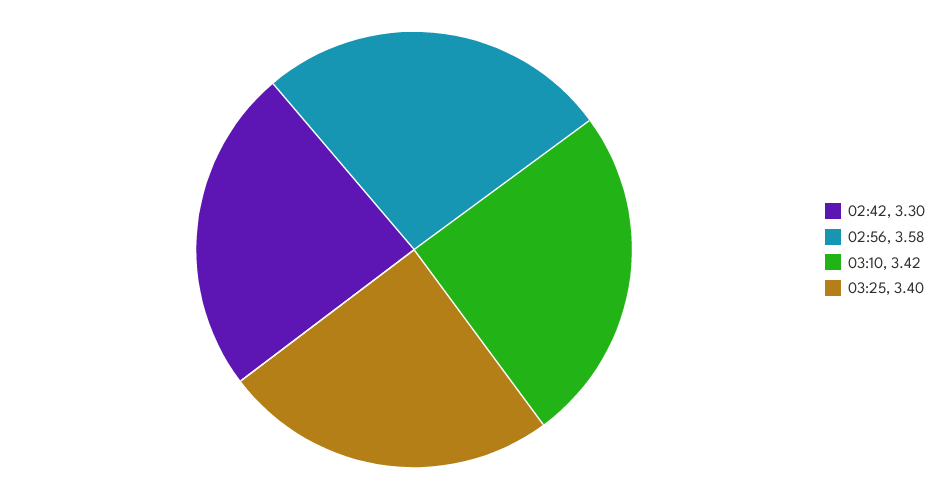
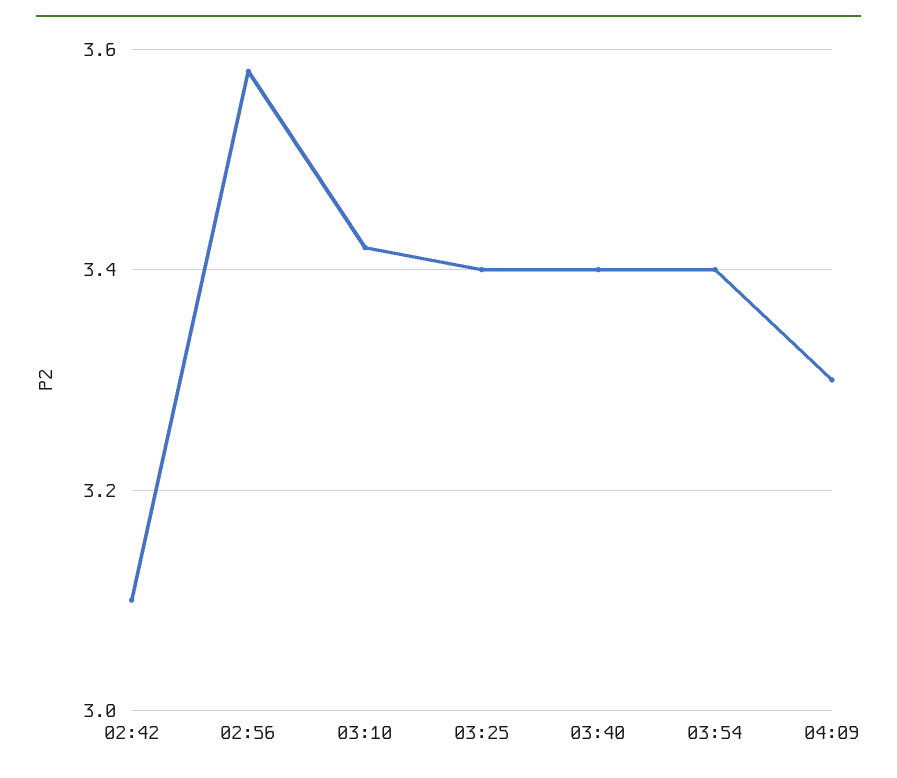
02:42: 3.3 -> 3.1
03:40: none -> 3.4
03:54: none -> 3.4
04:09: none -> 3.3

